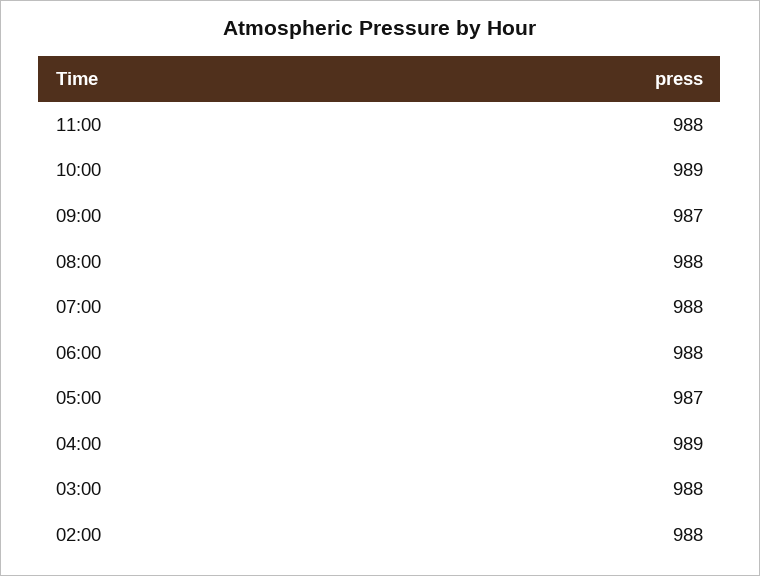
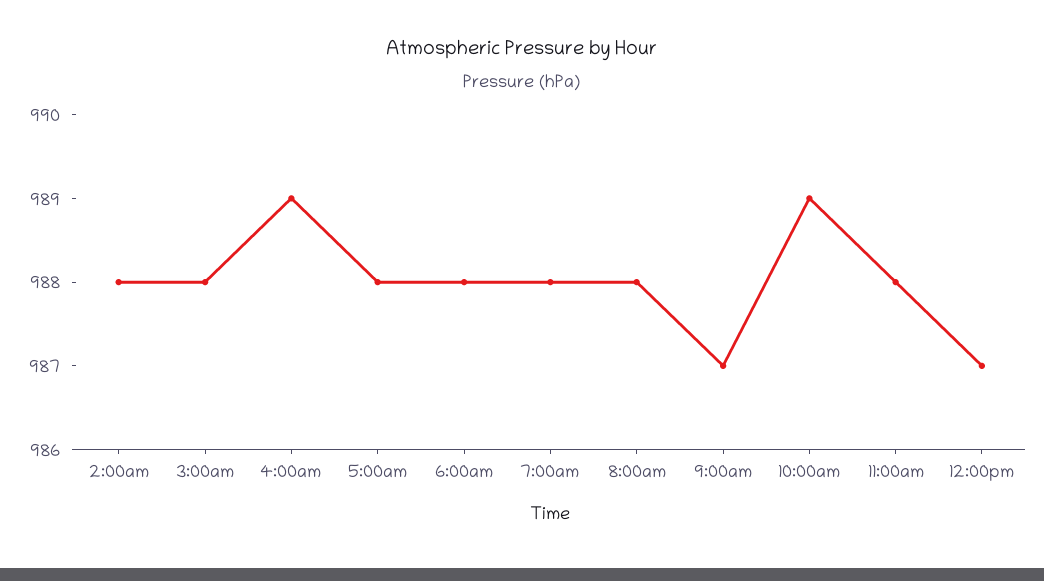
05:00: 987 -> 988
12:00pm: none -> 987

